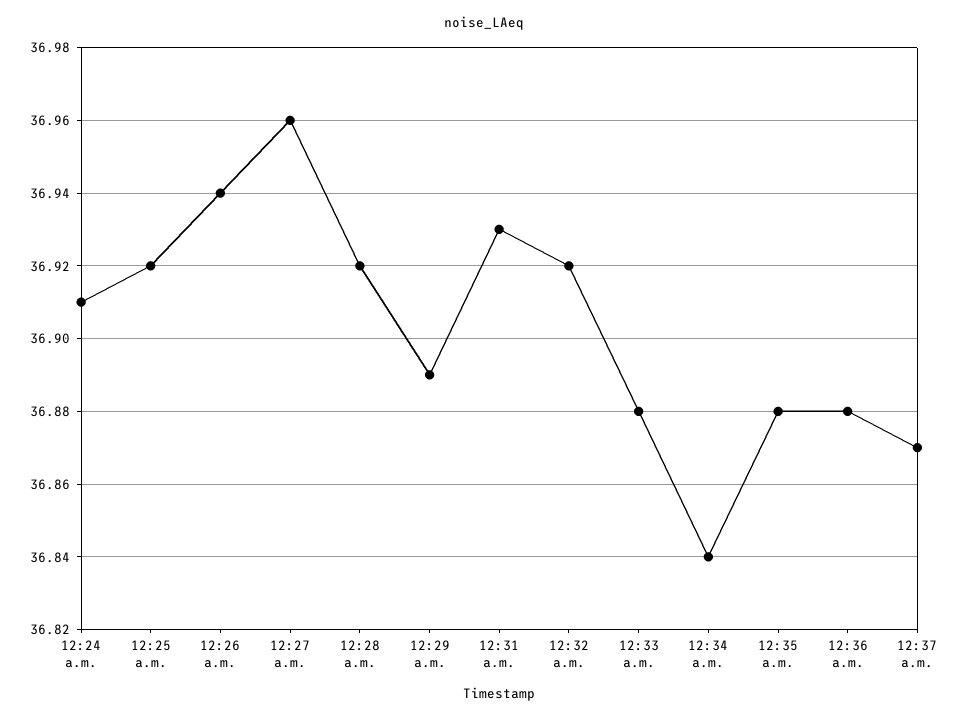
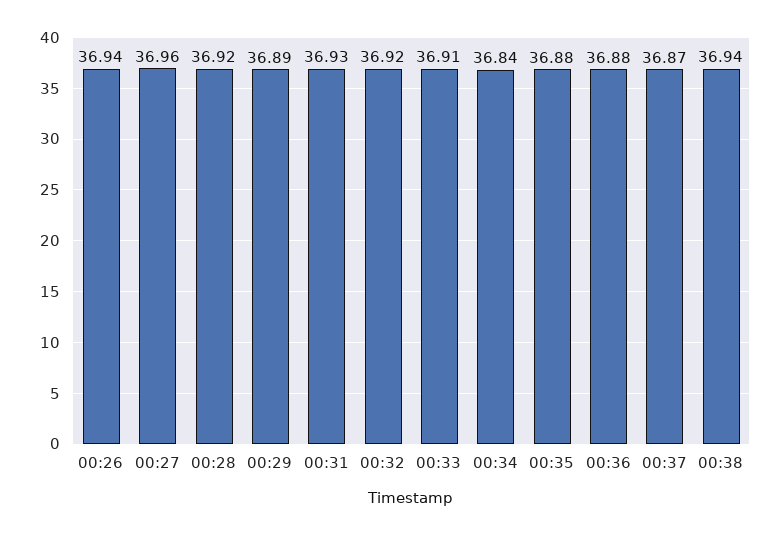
12:24 a.m.: 36.91 -> none
12:25 a.m.: 36.92 -> none
12:33 a.m.: 36.88 -> 36.91
00:38: none -> 36.94

